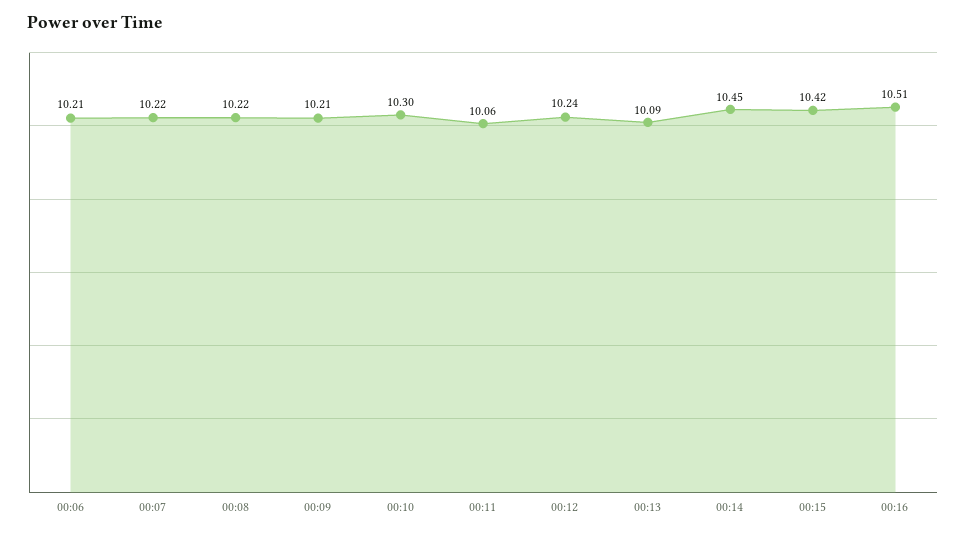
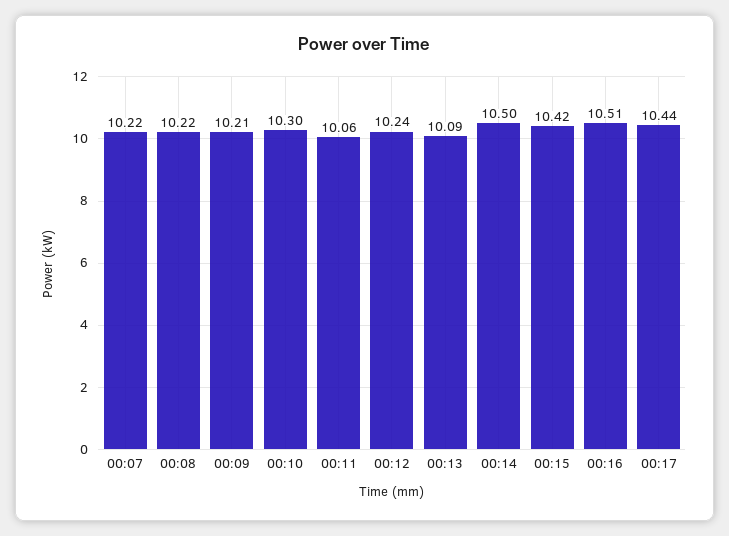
00:06: 10.21 -> none
00:14: 10.45 -> 10.5
00:17: none -> 10.44

